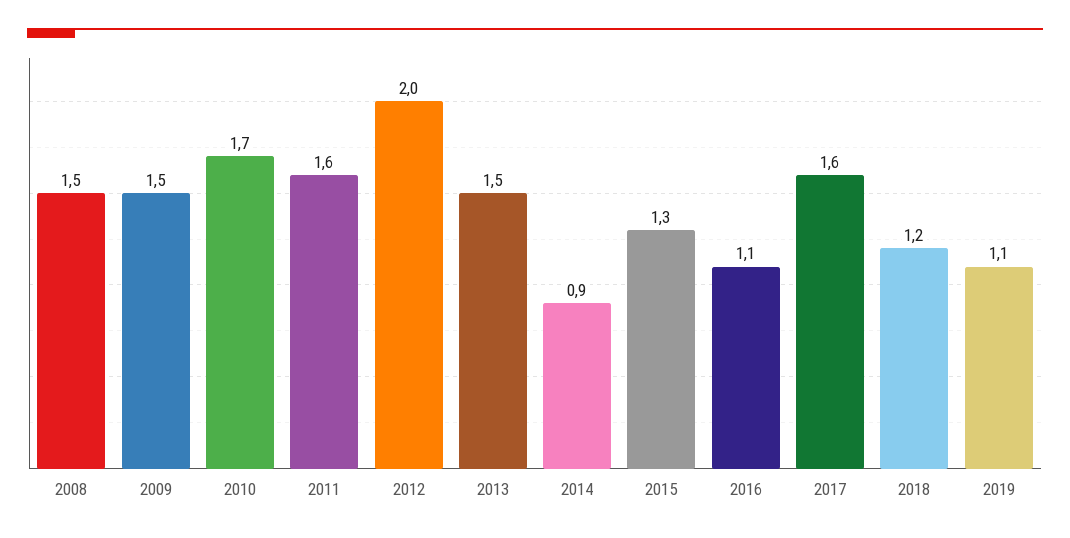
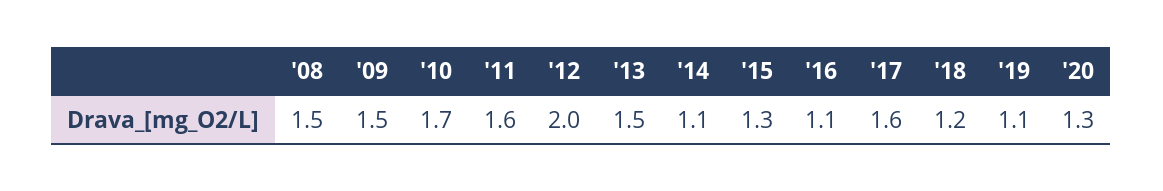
2014: 0.9 -> 1.1
'20: none -> 1.3

